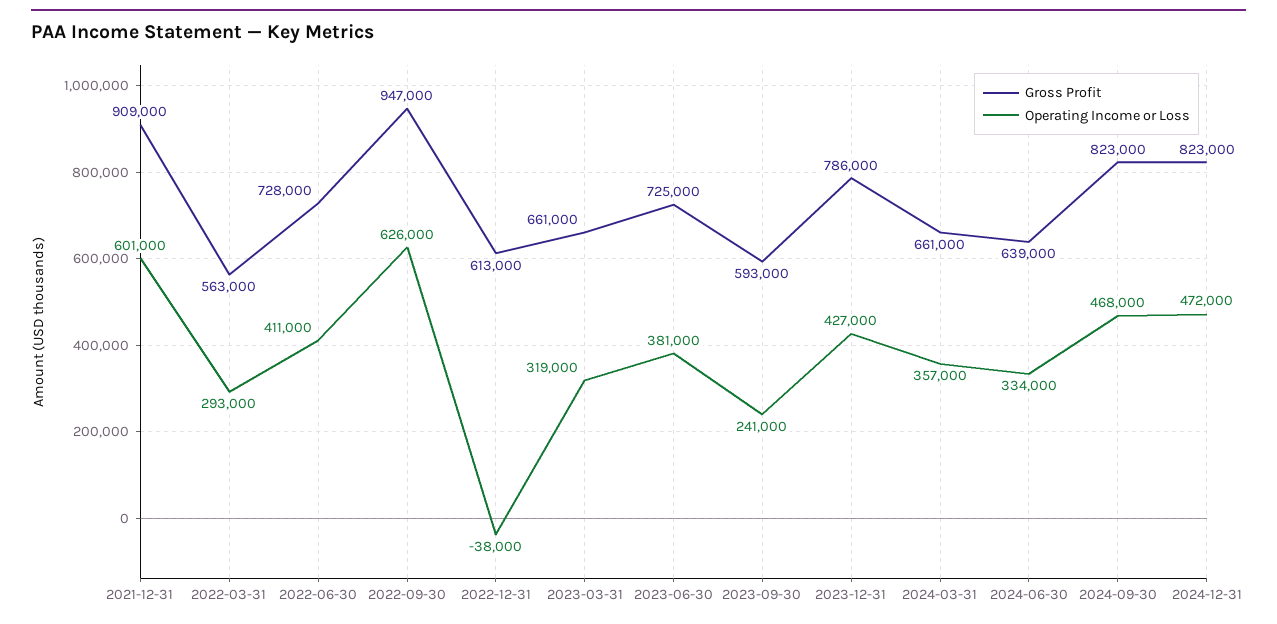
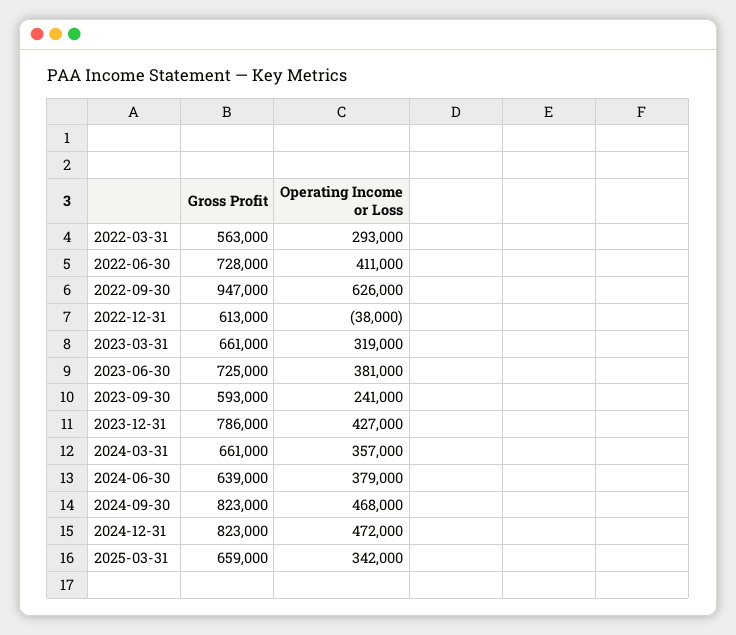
Gross Profit, 2021-12-31: 909000 -> none
Operating Income or Loss, 2021-12-31: 601000 -> none
Operating Income or Loss, 2024-06-30: 334000 -> 379000
Gross Profit, 2025-03-31: none -> 659000
Operating Income or Loss, 2025-03-31: none -> 342000

